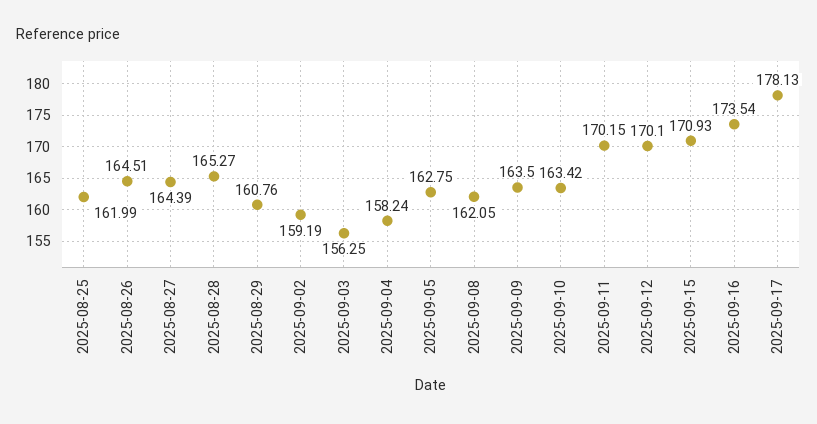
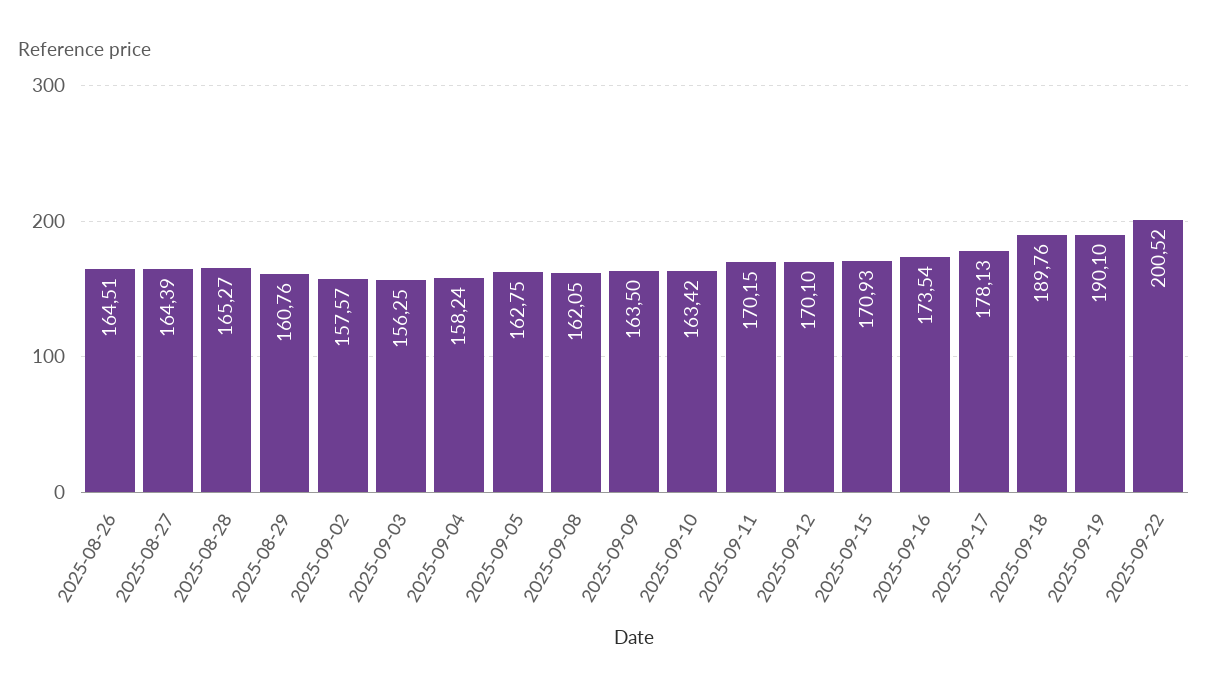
2025-08-25: 161.99 -> none
2025-09-02: 159.19 -> 157.57
2025-09-18: none -> 189.76
2025-09-19: none -> 190.1
2025-09-22: none -> 200.52

